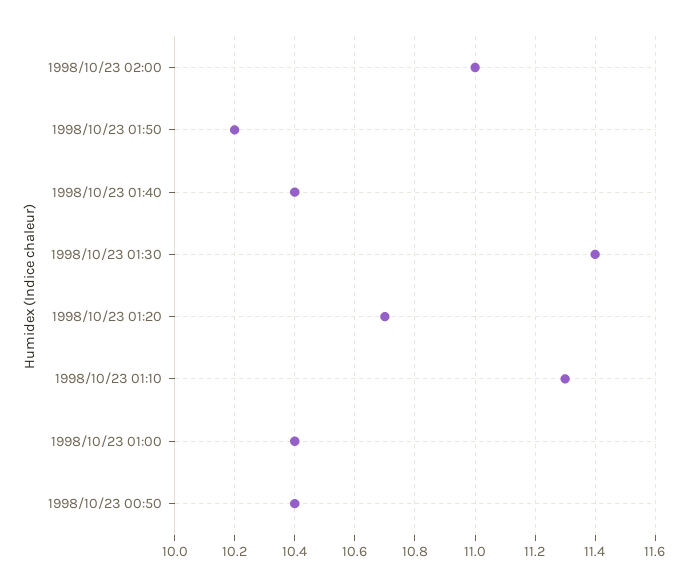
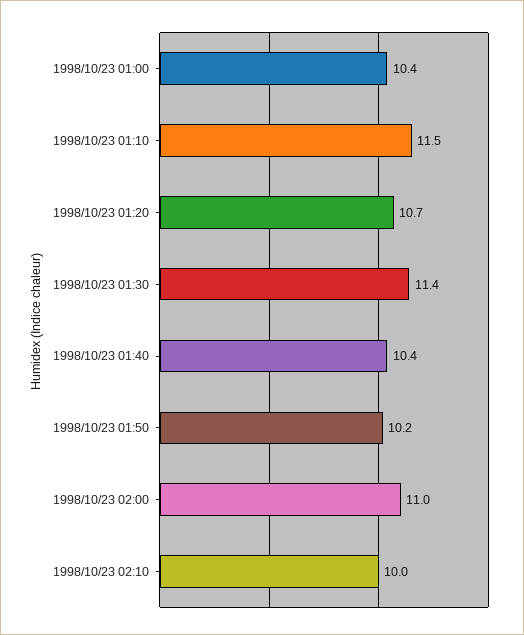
1998/10/23 01:10: 11.3 -> 11.5
1998/10/23 00:50: 10.4 -> none
1998/10/23 02:10: none -> 10

